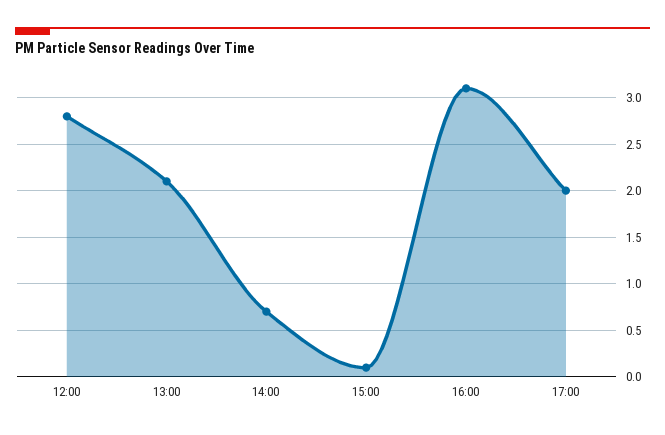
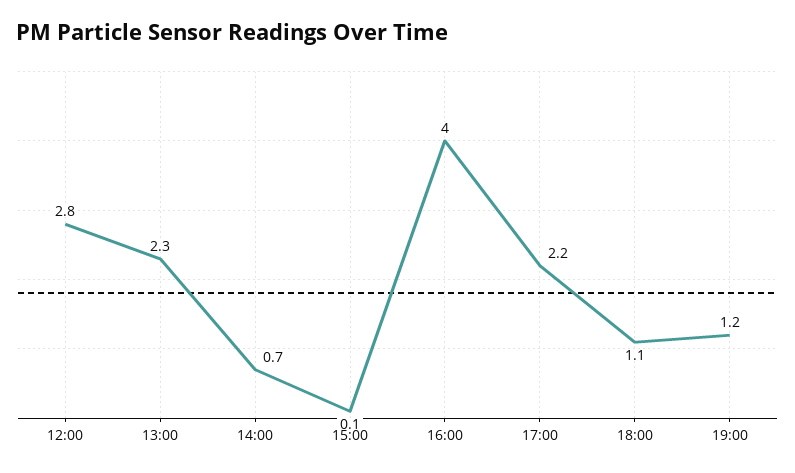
13:00: 2.1 -> 2.3
16:00: 3.1 -> 4
17:00: 2 -> 2.2
18:00: none -> 1.1
19:00: none -> 1.2

